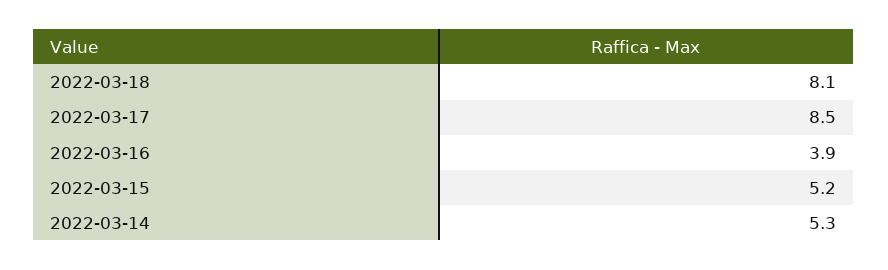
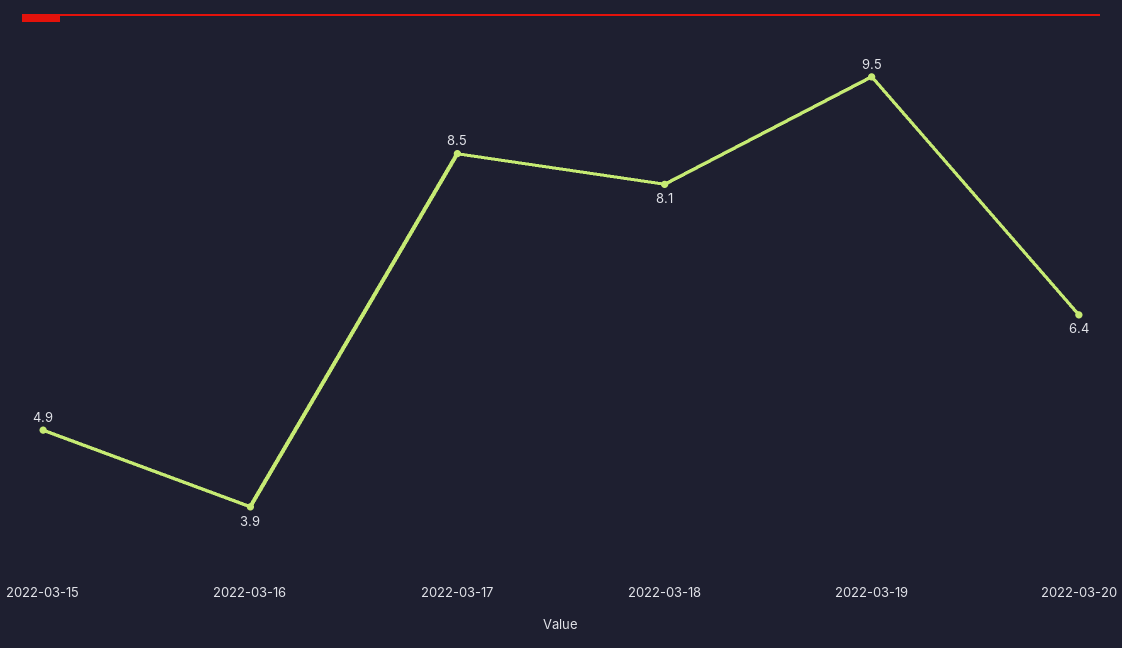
2022-03-15: 5.2 -> 4.9
2022-03-14: 5.3 -> none
2022-03-19: none -> 9.5
2022-03-20: none -> 6.4

